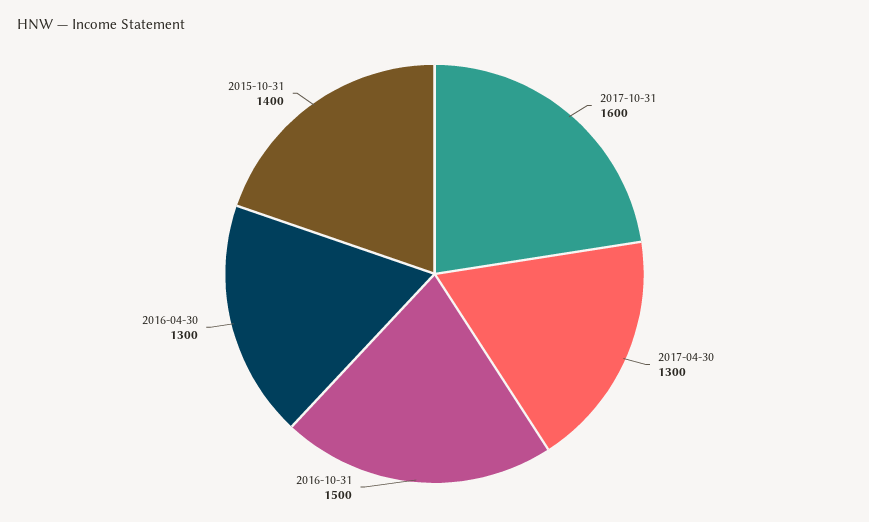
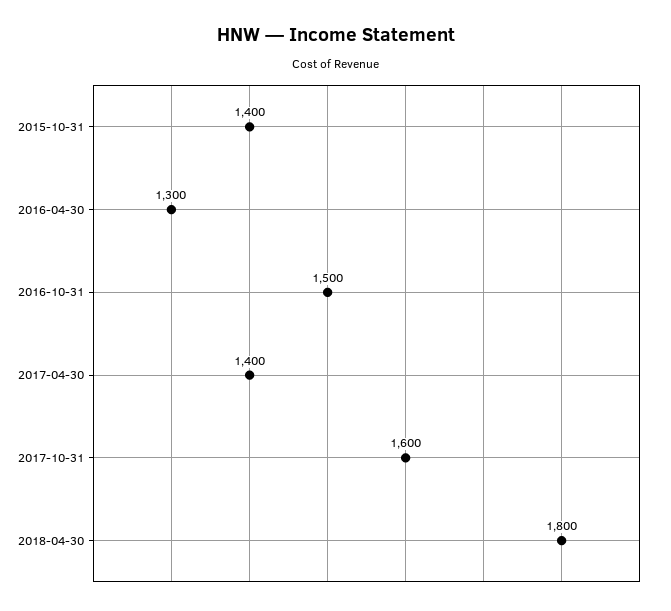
2017-04-30: 1300 -> 1400
2018-04-30: none -> 1800

